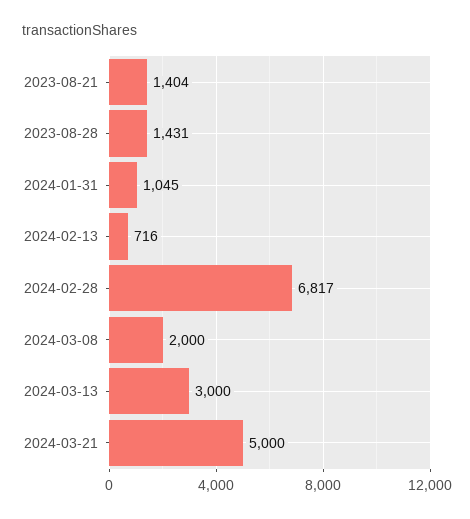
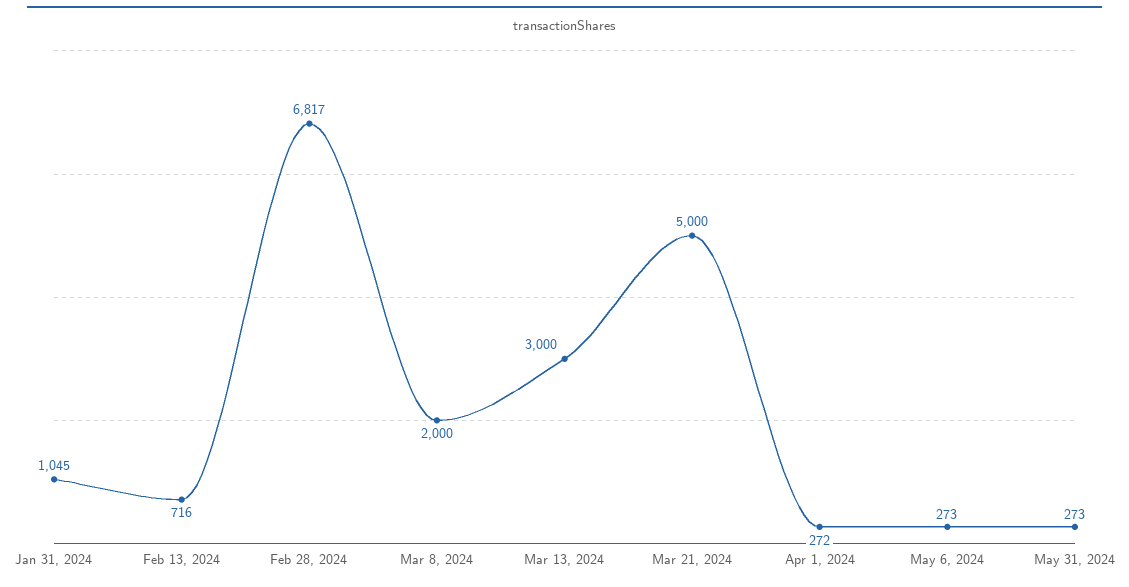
2023-08-21: 1404 -> none
2023-08-28: 1431 -> none
Apr 1, 2024: none -> 272
May 6, 2024: none -> 273
May 31, 2024: none -> 273

